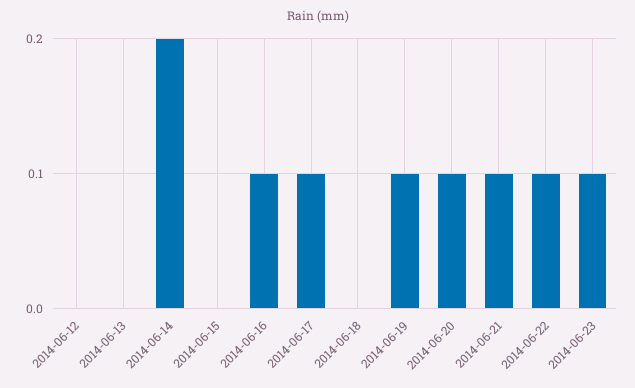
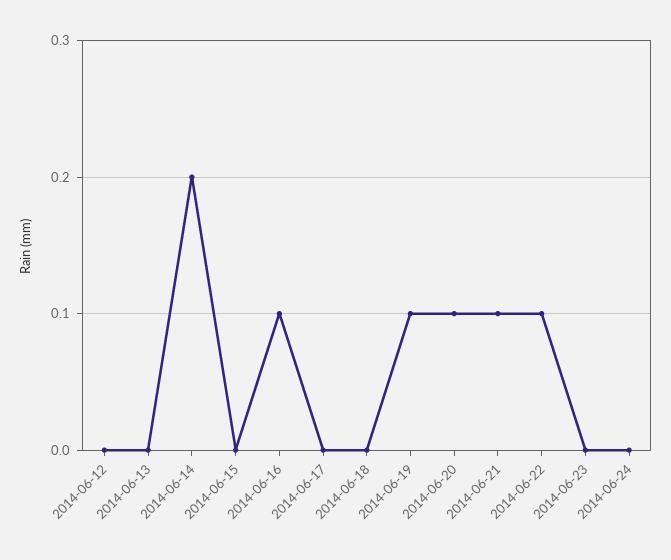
2014-06-17: 0.1 -> 0
2014-06-23: 0.1 -> 0
2014-06-24: none -> 0

